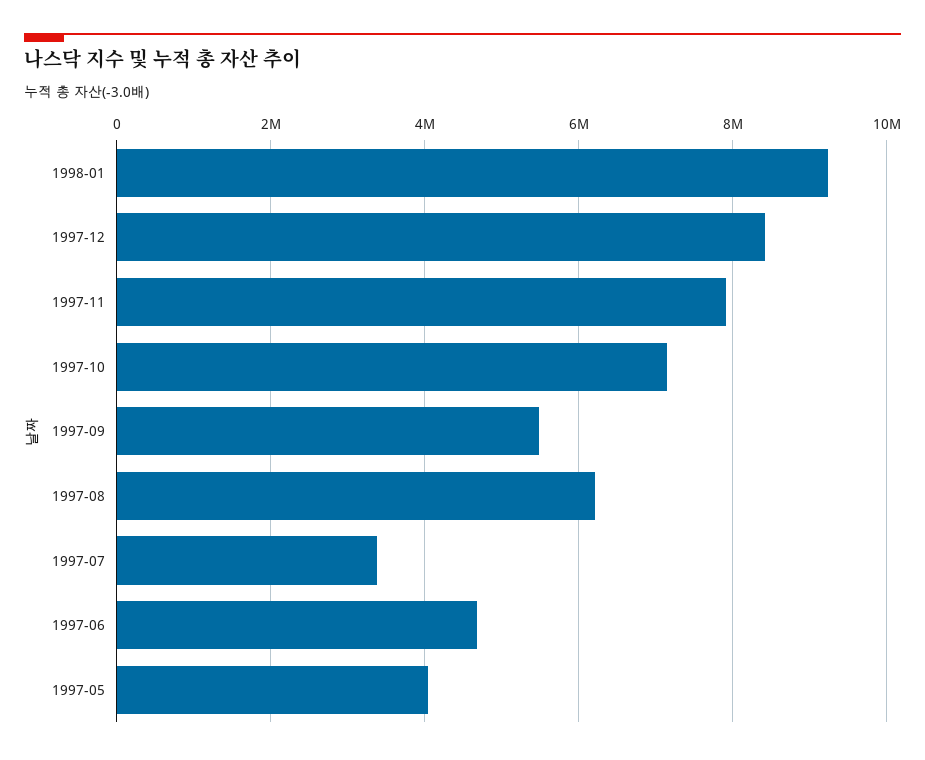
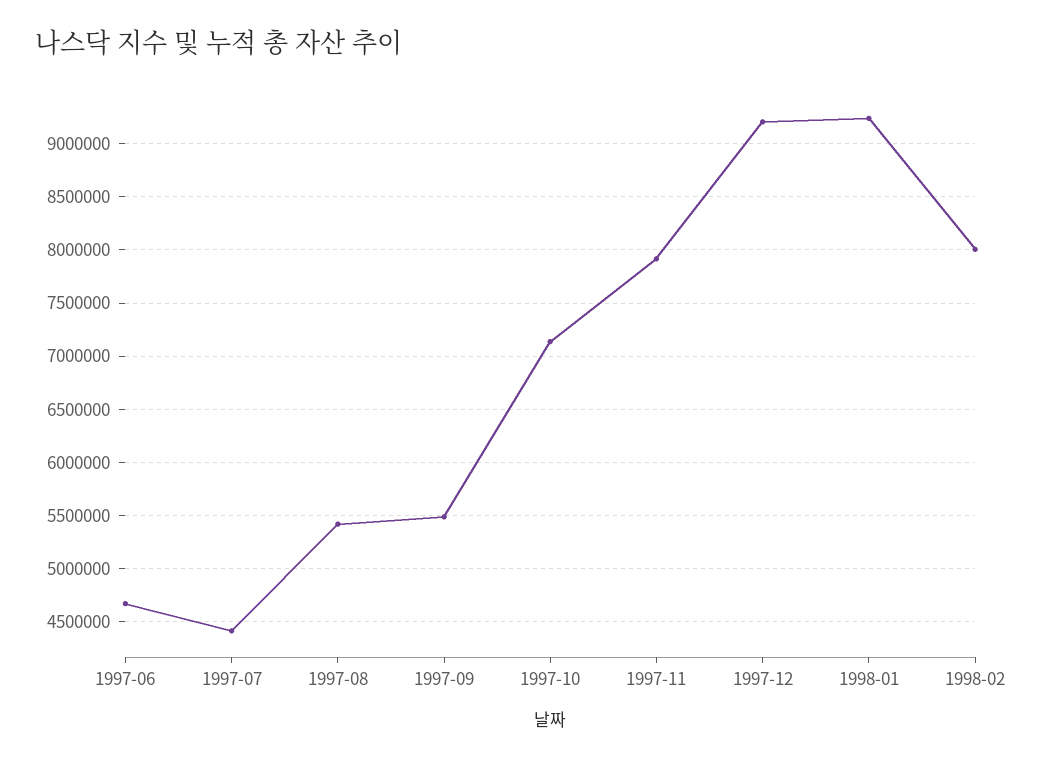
1997-12: 8400000 -> 9200000
1997-08: 6200000 -> 5400000
1997-07: 3400000 -> 4400000
1997-05: 4000000 -> none
1998-02: none -> 8000000

